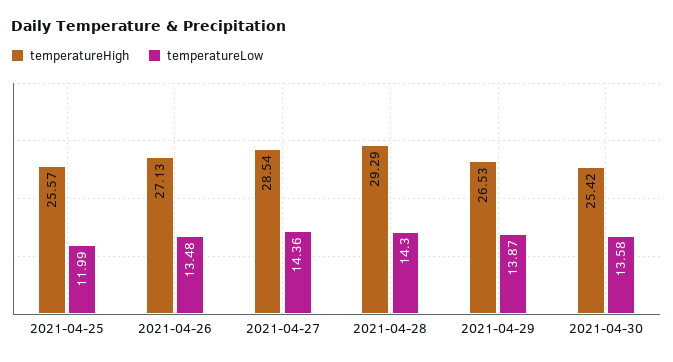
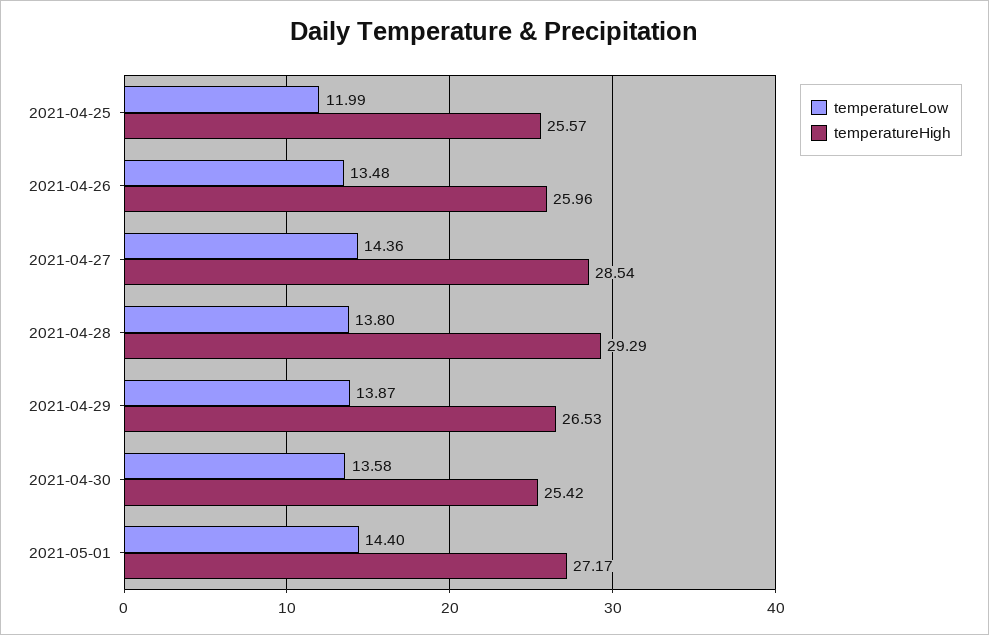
temperatureHigh, 2021-04-26: 27.13 -> 25.96
temperatureLow, 2021-04-28: 14.3 -> 13.8
temperatureLow, 2021-05-01: none -> 14.4
temperatureHigh, 2021-05-01: none -> 27.17

